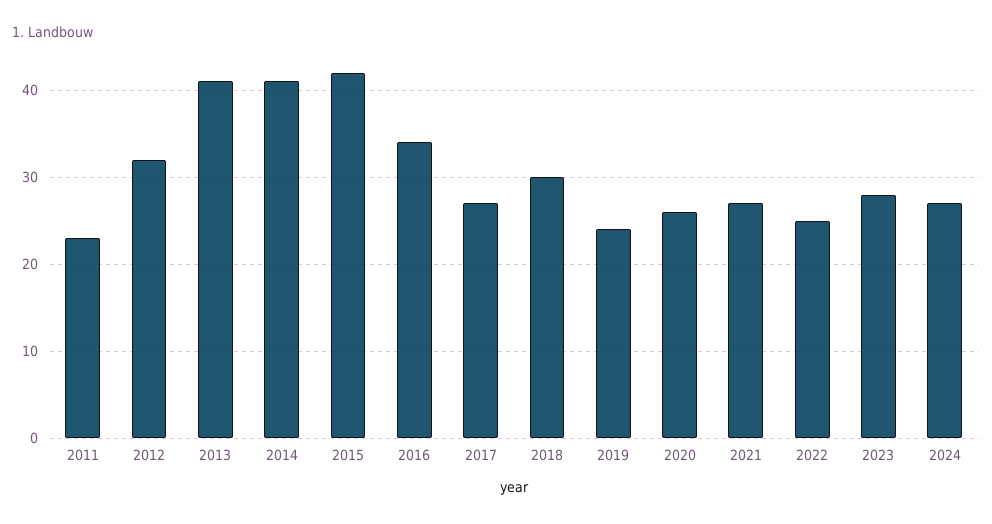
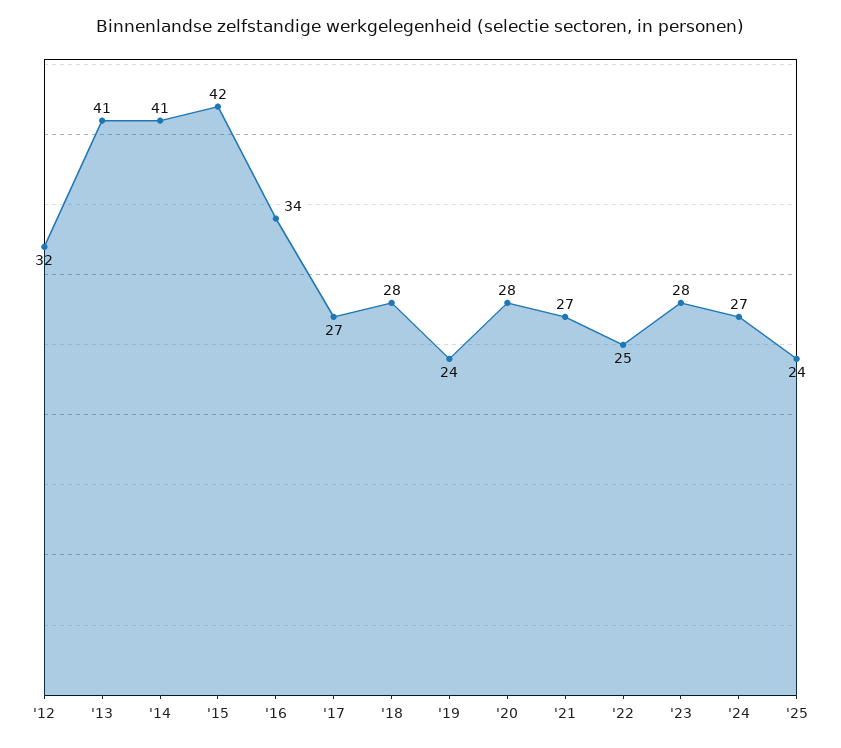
2011: 23 -> none
2018: 30 -> 28
2020: 26 -> 28
'25: none -> 24

